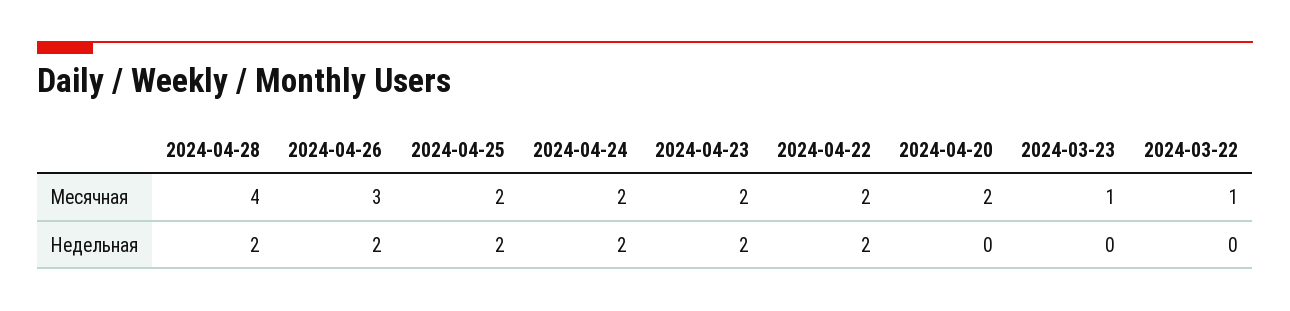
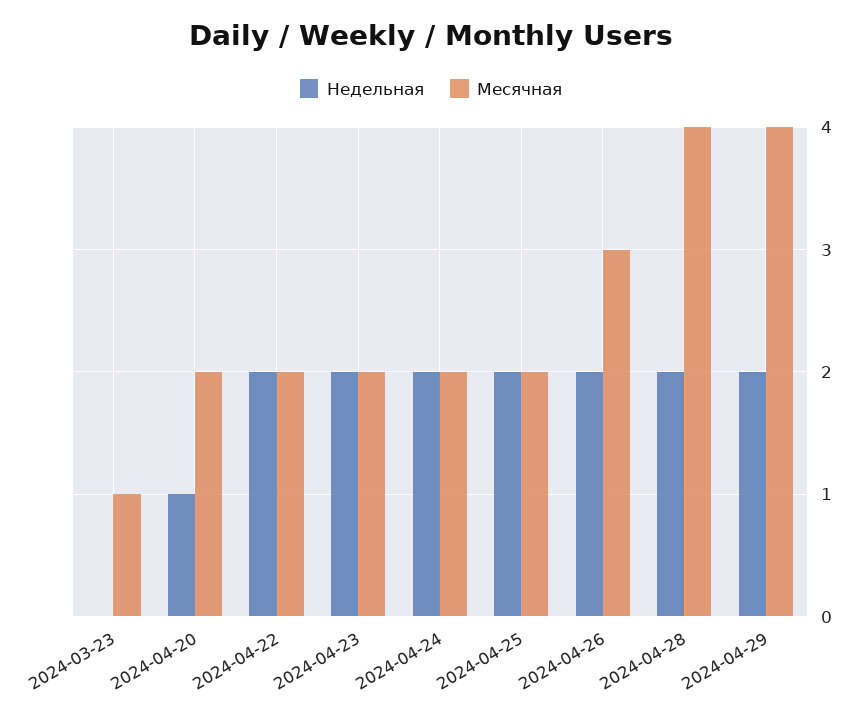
Месячная, 2024-03-22: 1 -> none
Недельная, 2024-04-20: 0 -> 1
Недельная, 2024-03-22: 0 -> none
Недельная, 2024-04-29: none -> 2
Месячная, 2024-04-29: none -> 4

